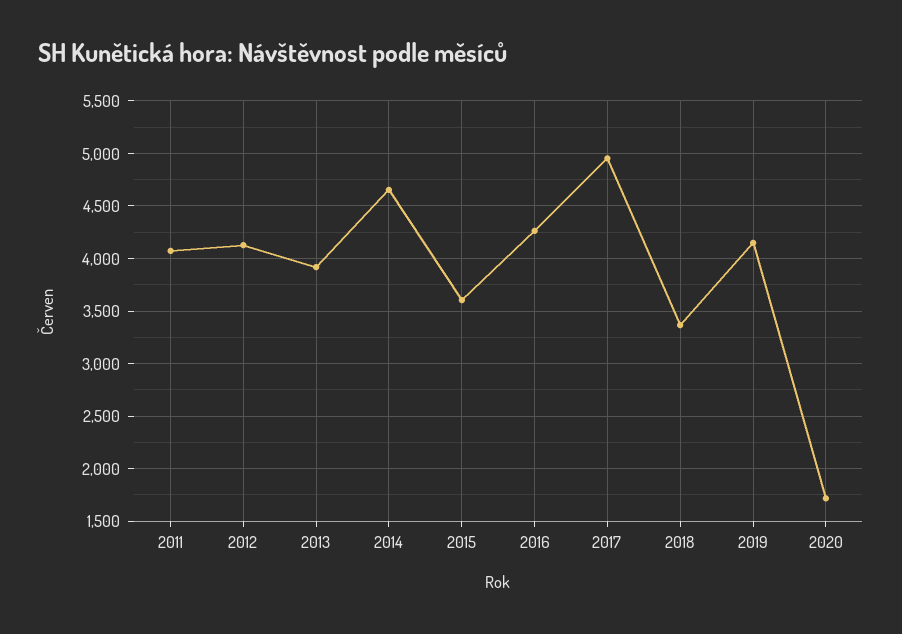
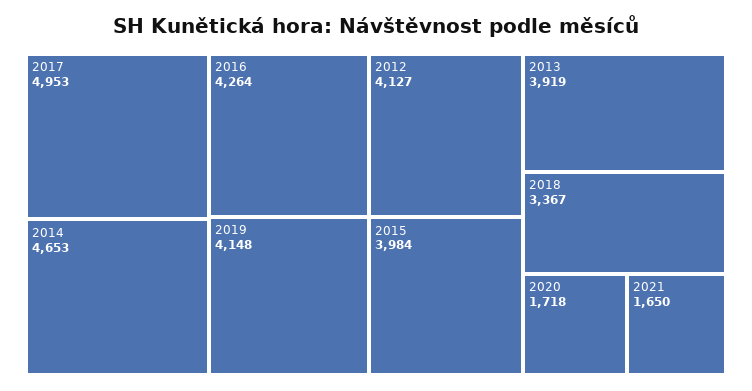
2011: 4100 -> none
2015: 3600 -> 3984
2021: none -> 1650

